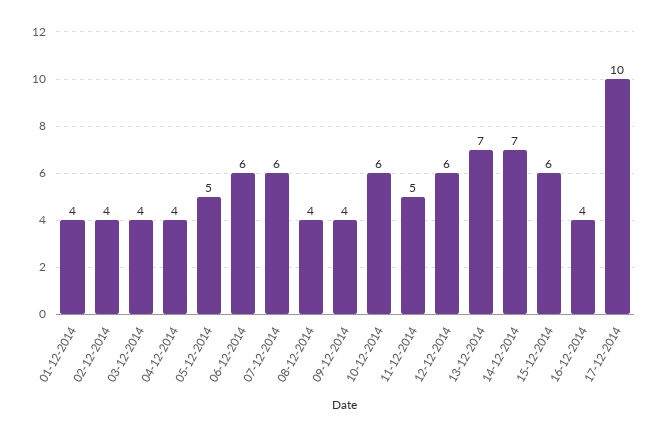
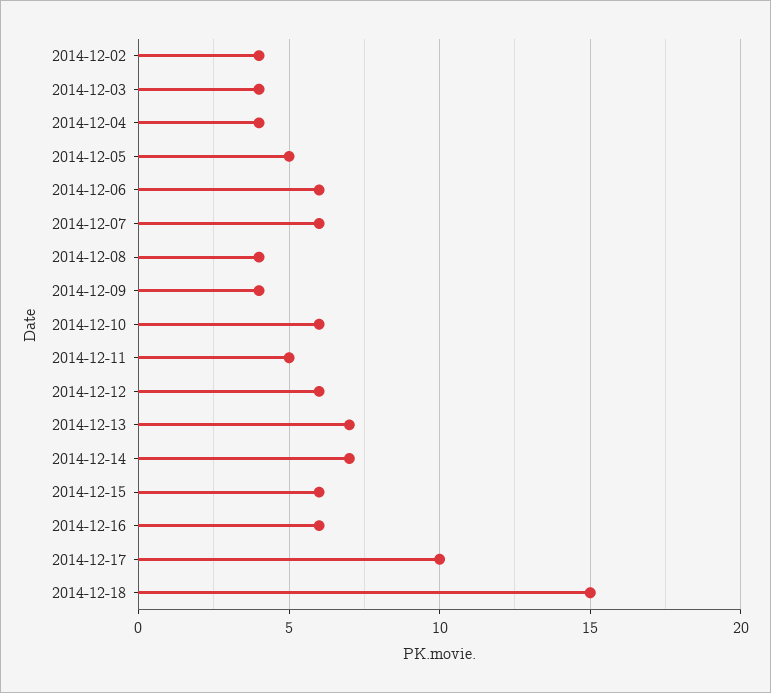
01-12-2014: 4 -> none
16-12-2014: 4 -> 6
2014-12-18: none -> 15

